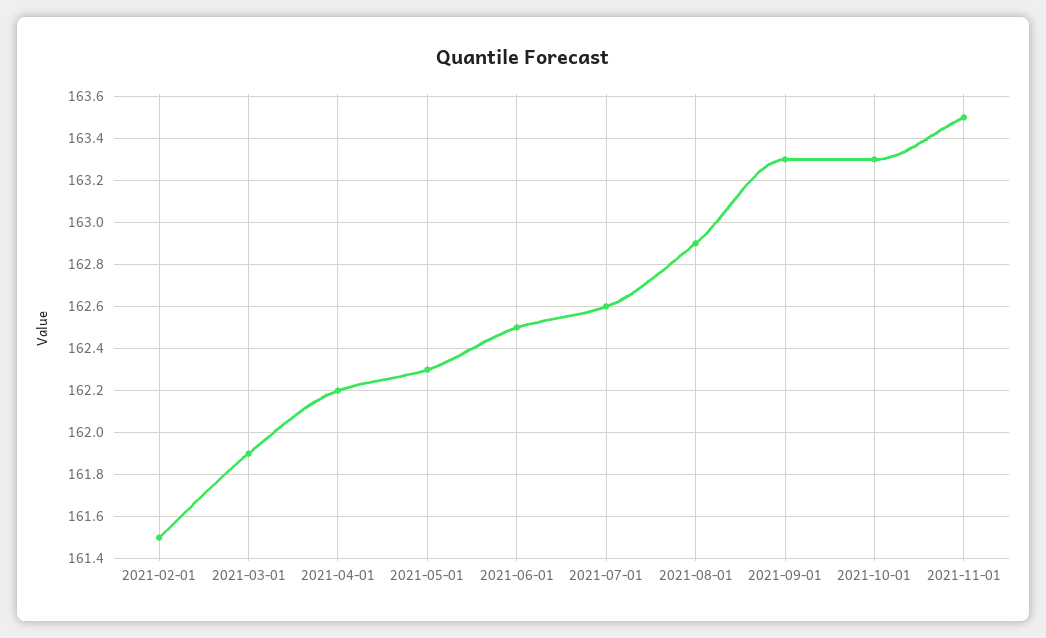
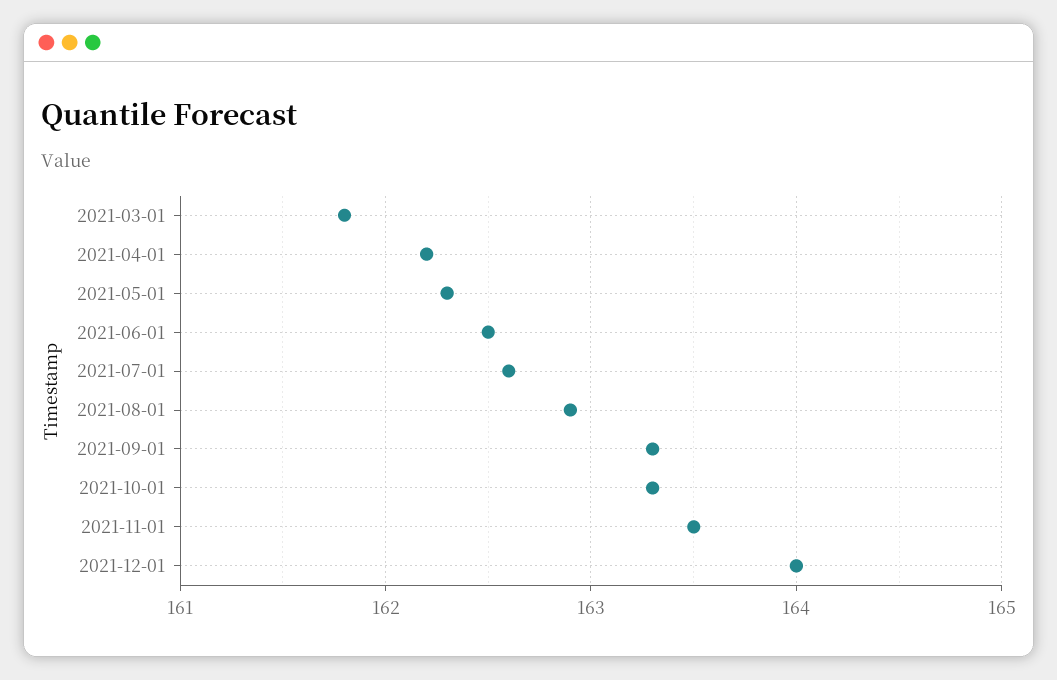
2021-02-01: 161.5 -> none
2021-03-01: 161.9 -> 161.8
2021-12-01: none -> 164

